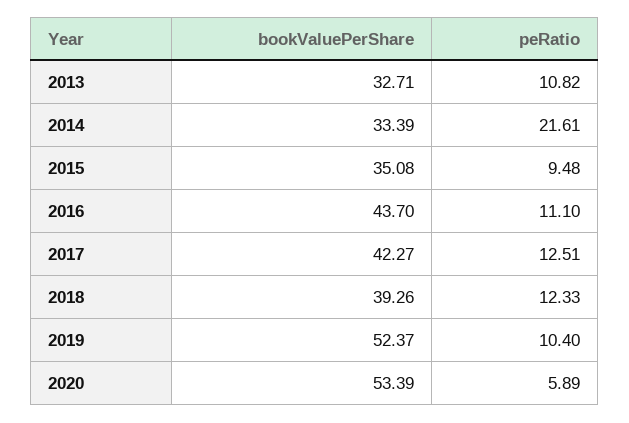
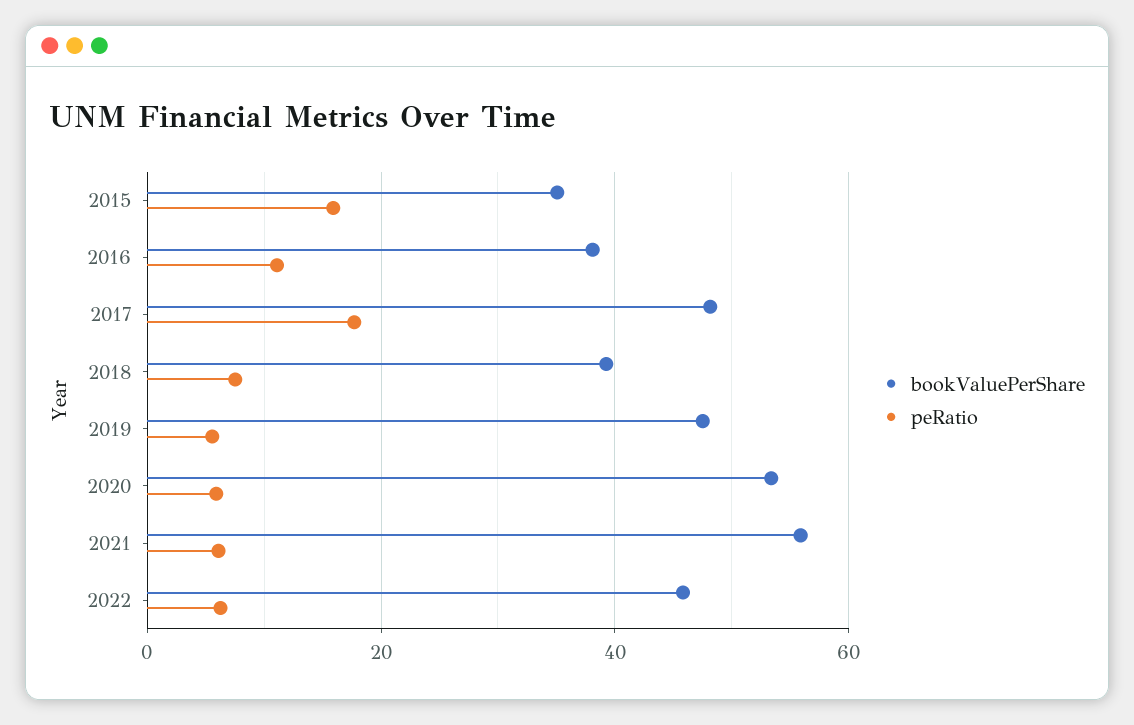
bookValuePerShare, 2013: 32.71 -> none
peRatio, 2013: 10.82 -> none
bookValuePerShare, 2014: 33.39 -> none
peRatio, 2014: 21.61 -> none
peRatio, 2015: 9.48 -> 16
bookValuePerShare, 2016: 43.7 -> 38
bookValuePerShare, 2017: 42.27 -> 48
peRatio, 2017: 12.51 -> 18
peRatio, 2018: 12.33 -> 8
bookValuePerShare, 2019: 52.37 -> 48
peRatio, 2019: 10.4 -> 6
bookValuePerShare, 2021: none -> 56
peRatio, 2021: none -> 6
bookValuePerShare, 2022: none -> 46
peRatio, 2022: none -> 6

